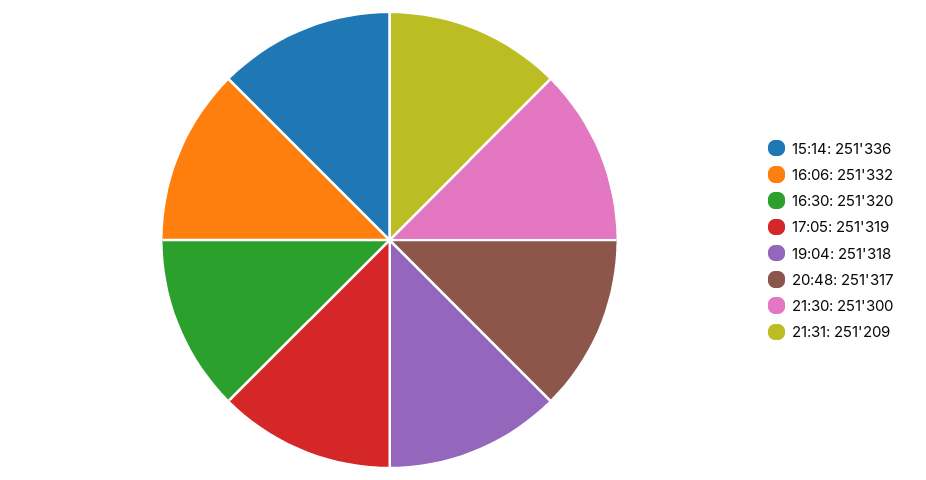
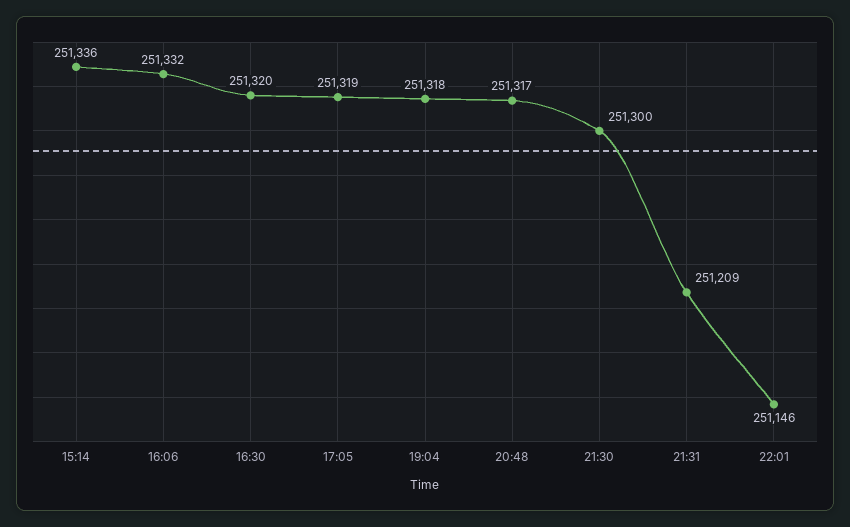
22:01: none -> 251146

